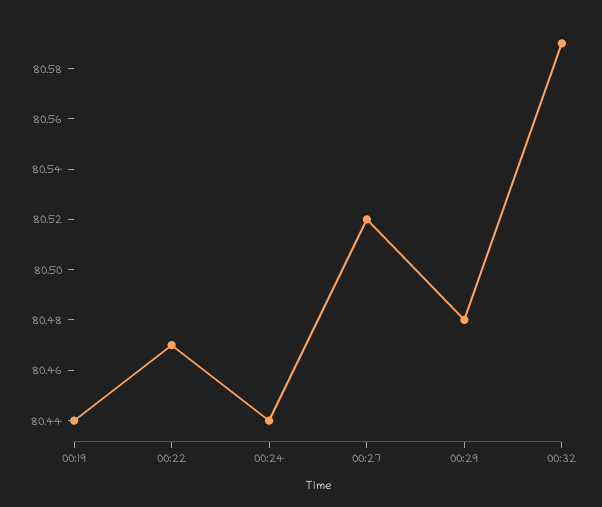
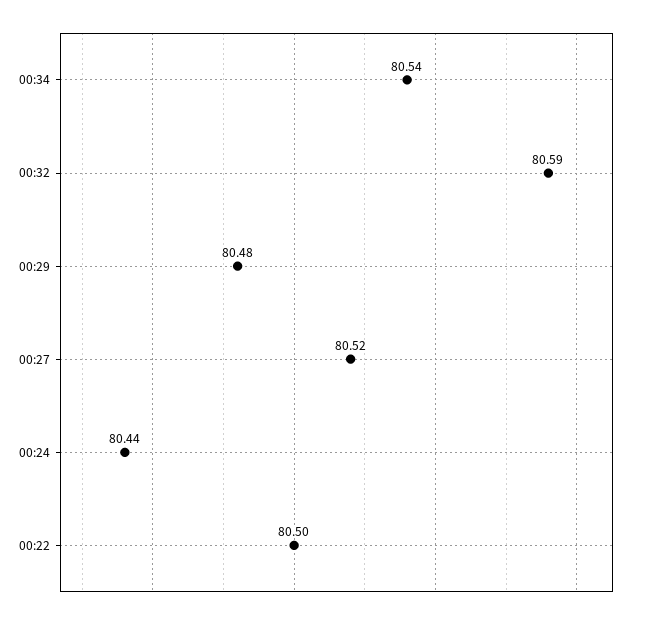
00:19: 80.44 -> none
00:22: 80.47 -> 80.5
00:34: none -> 80.54

